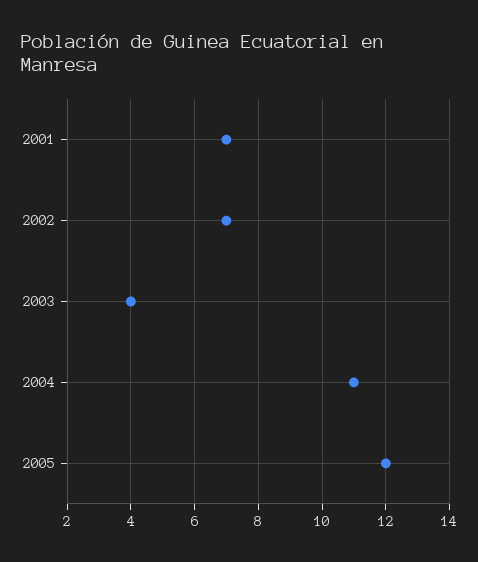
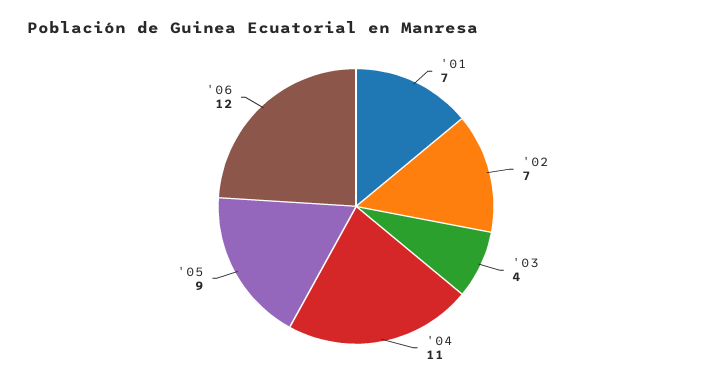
2005: 12 -> 9
'06: none -> 12

